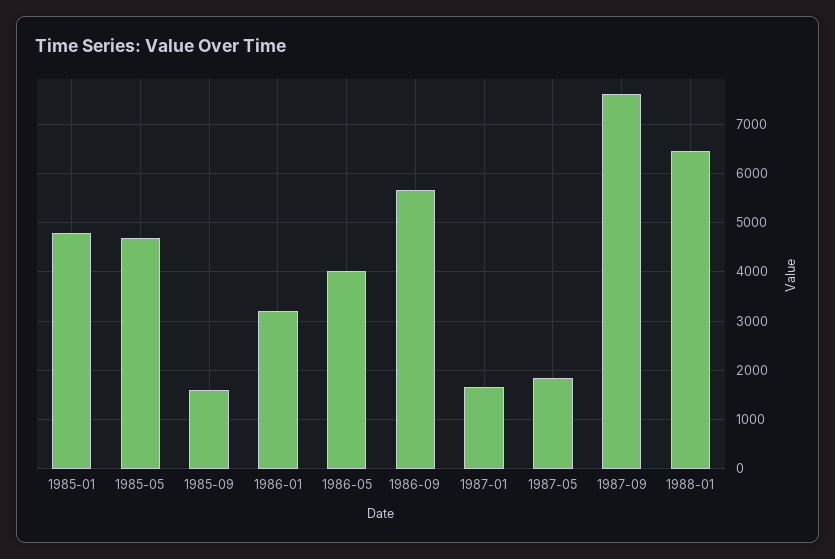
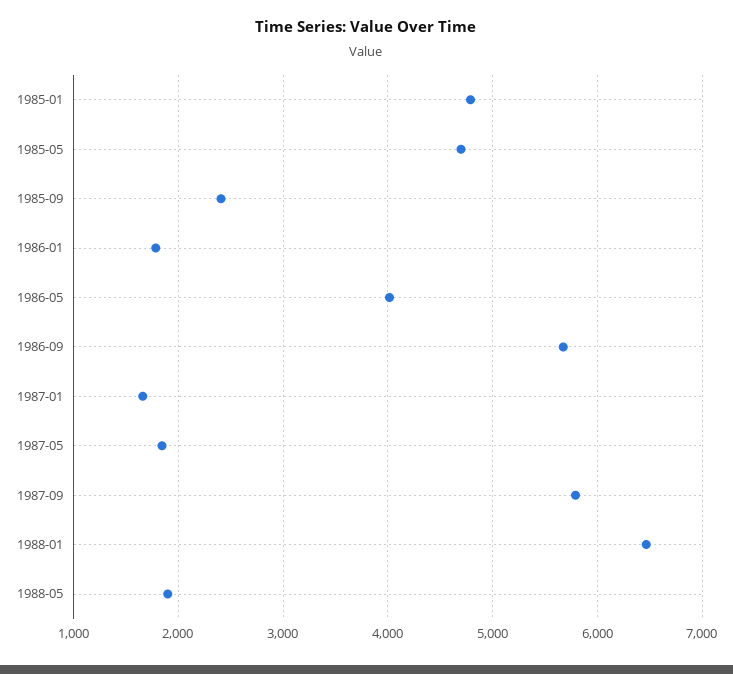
1985-09: 1600 -> 2400
1986-01: 3200 -> 1800
1987-09: 7600 -> 5800
1988-05: none -> 1900

